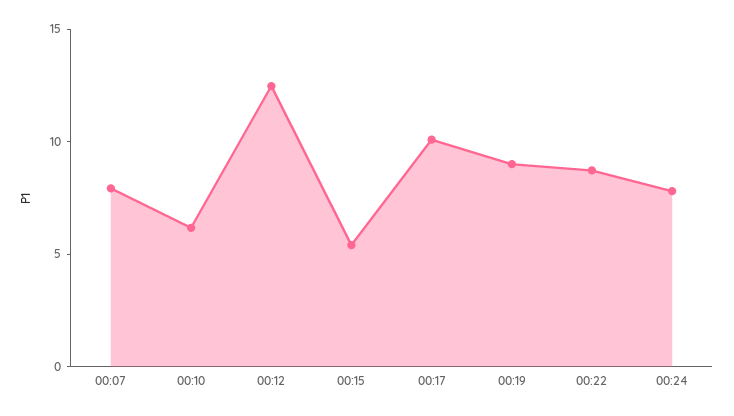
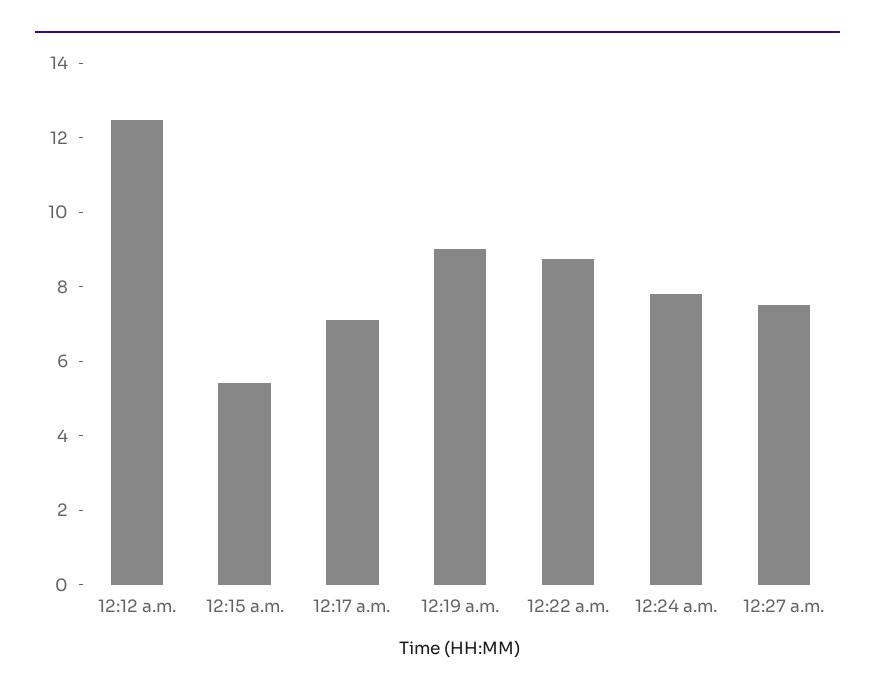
00:07: 8 -> none
00:10: 6 -> none
00:17: 10 -> 7
12:27 a.m.: none -> 7.5

